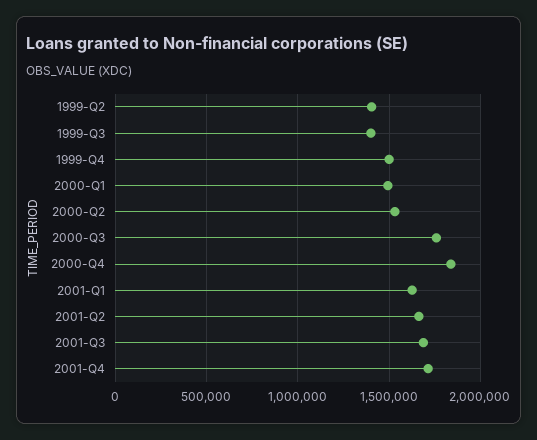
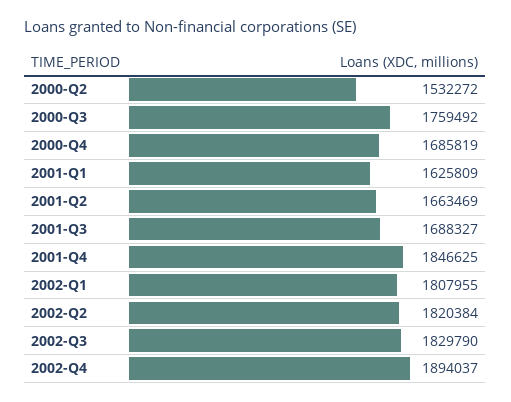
1999-Q2: 1400000 -> none
1999-Q3: 1400000 -> none
1999-Q4: 1500000 -> none
2000-Q1: 1500000 -> none
2000-Q4: 1850000 -> 1685819
2001-Q4: 1700000 -> 1846625
2002-Q1: none -> 1807955
2002-Q2: none -> 1820384
2002-Q3: none -> 1829790
2002-Q4: none -> 1894037

